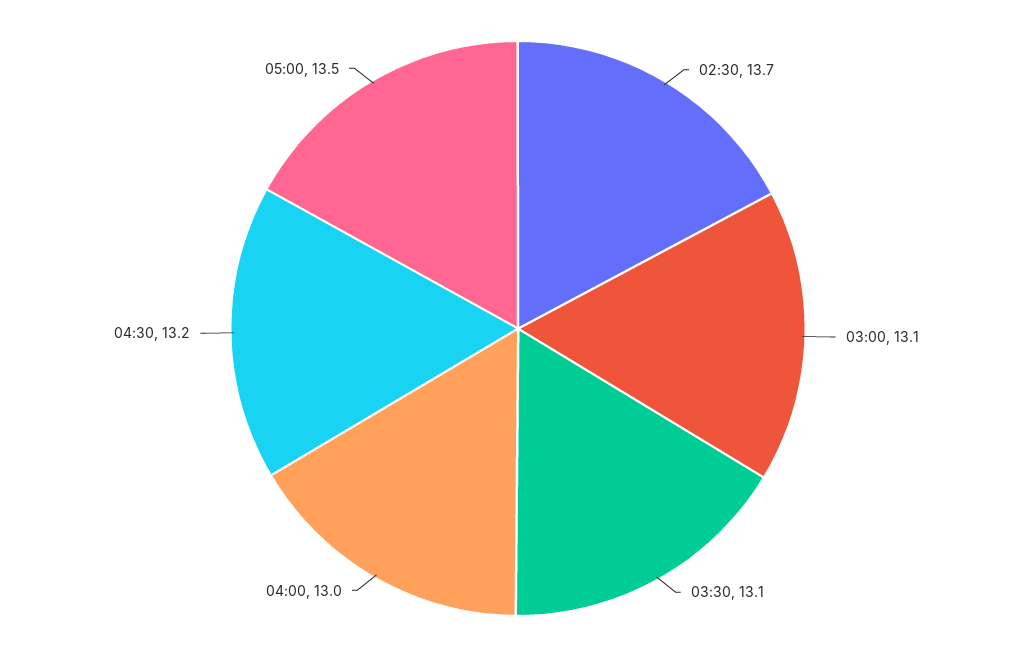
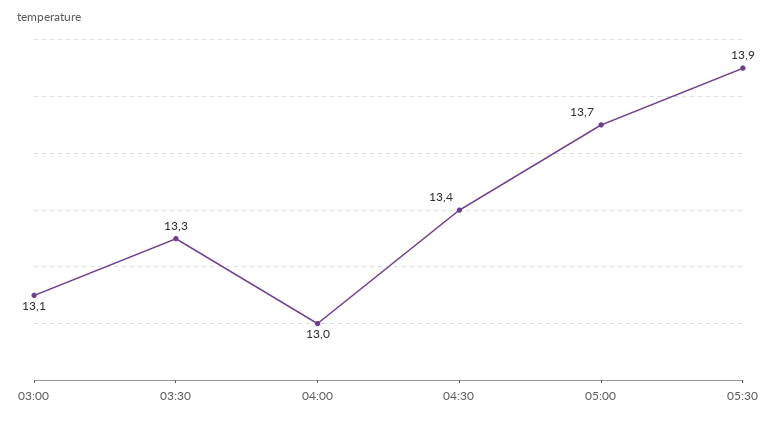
02:30: 13.7 -> none
03:30: 13.1 -> 13.3
04:30: 13.2 -> 13.4
05:00: 13.5 -> 13.7
05:30: none -> 13.9

